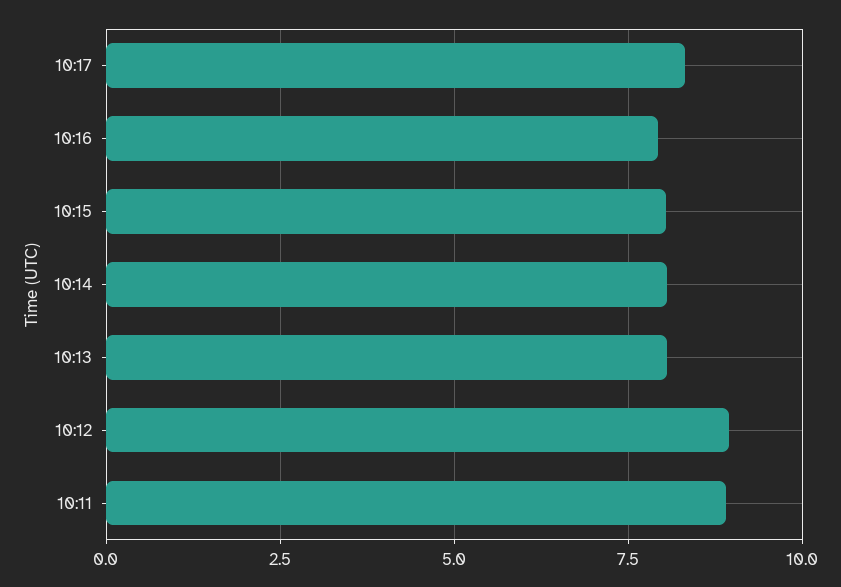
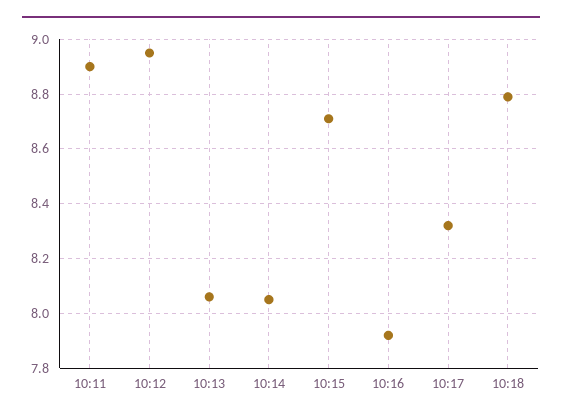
10:15: 8 -> 8.7
10:18: none -> 8.8

